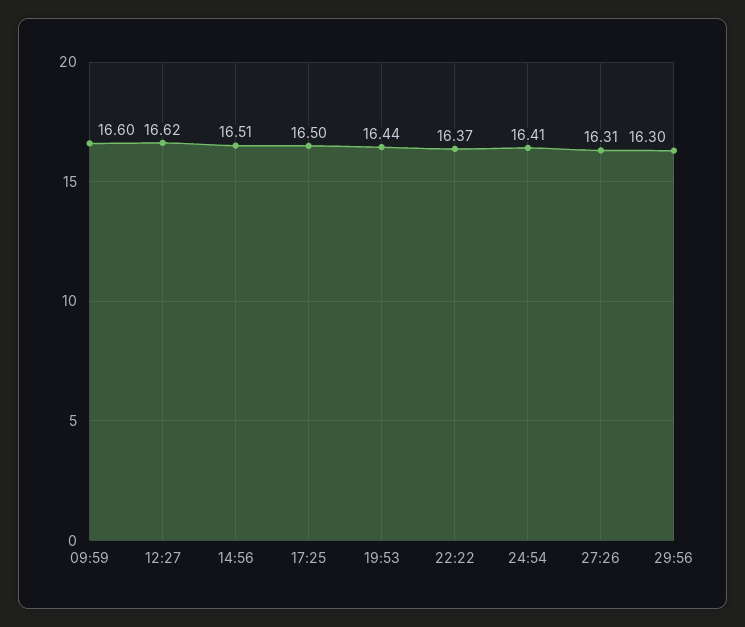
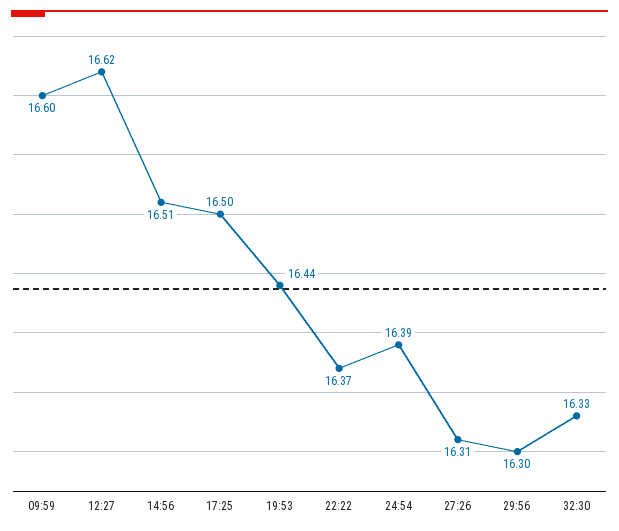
24:54: 16.41 -> 16.39
32:30: none -> 16.33

